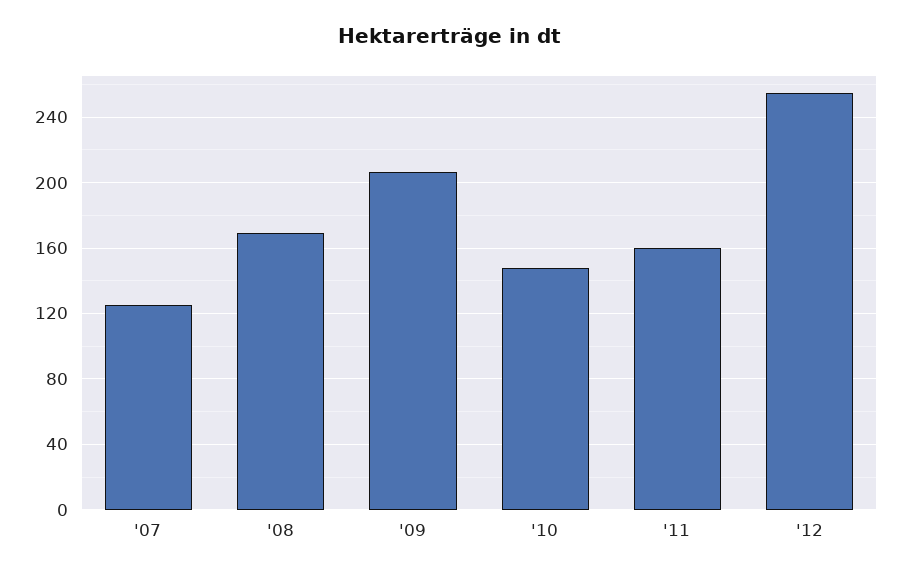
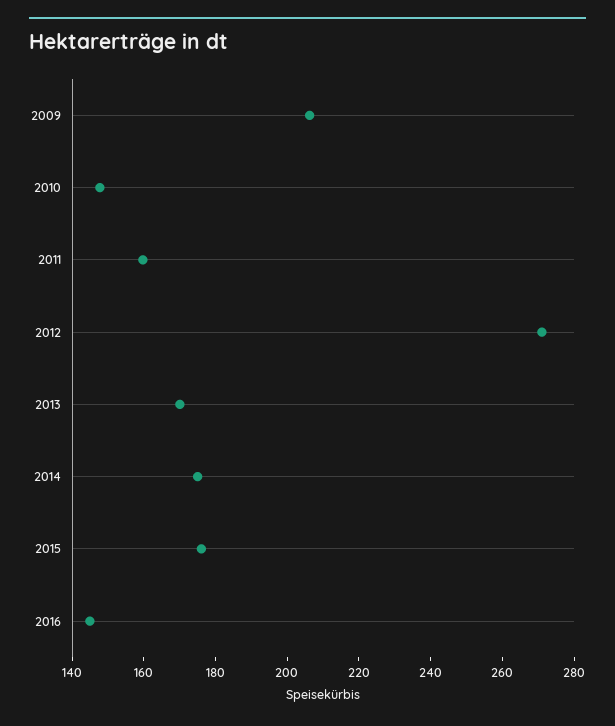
'07: 125 -> none
'08: 170 -> none
'12: 255 -> 270
2013: none -> 170
2014: none -> 175
2015: none -> 175
2016: none -> 145

